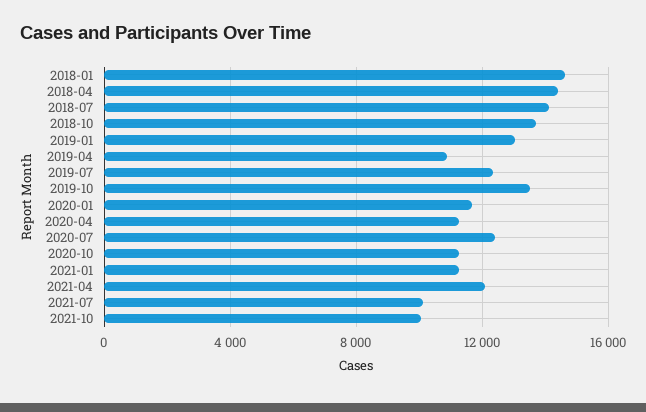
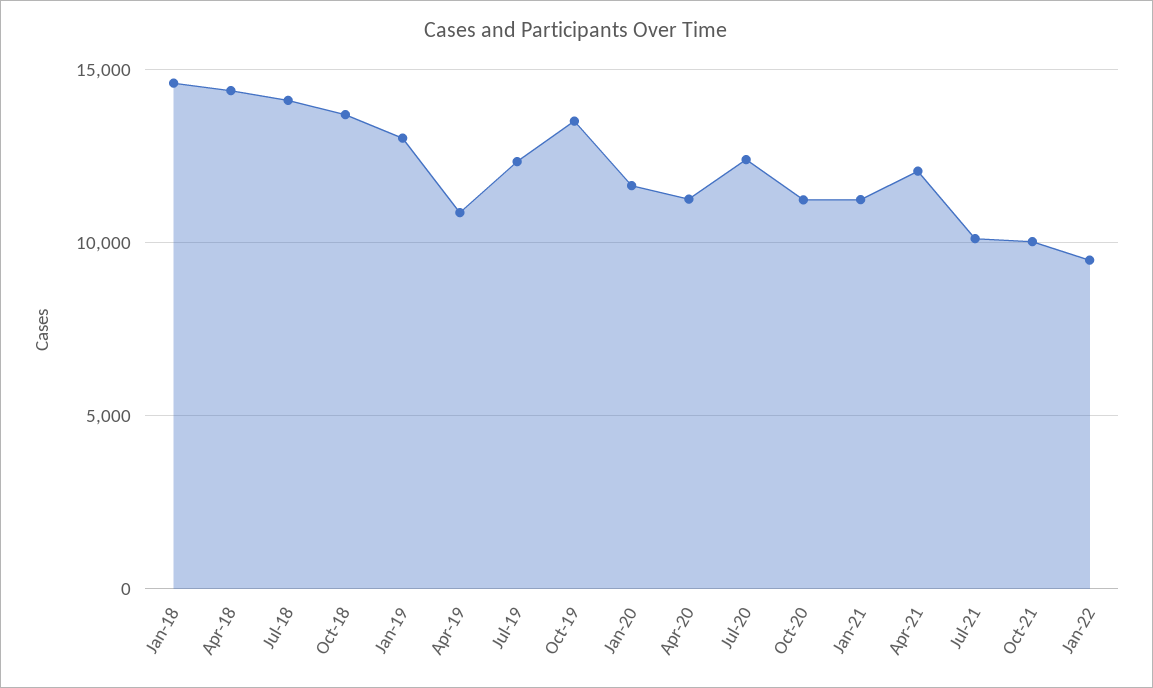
Jan-22: none -> 9500

